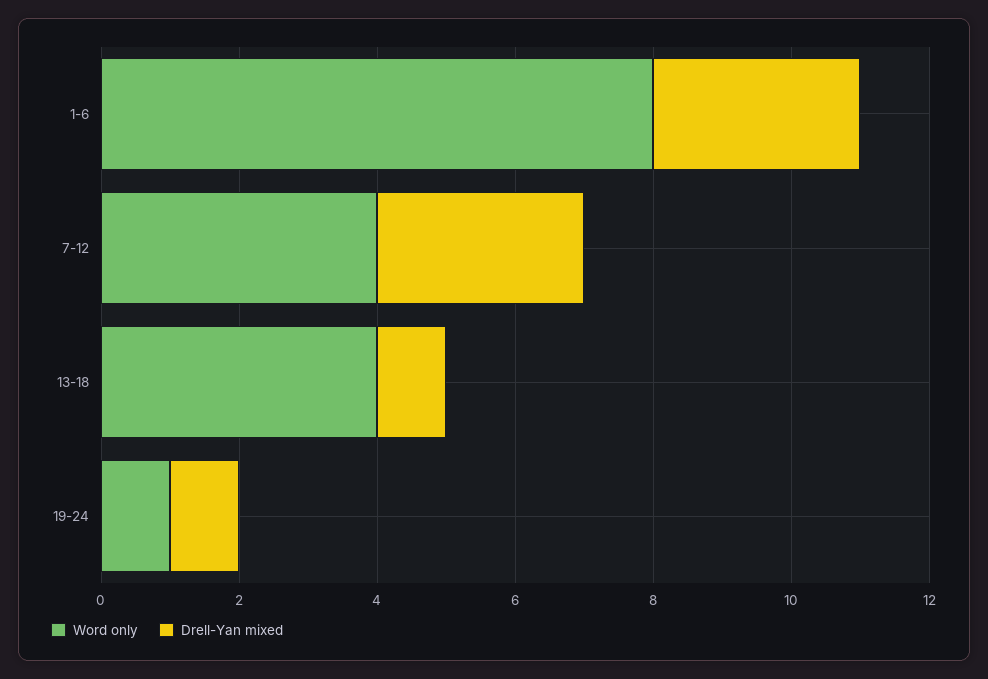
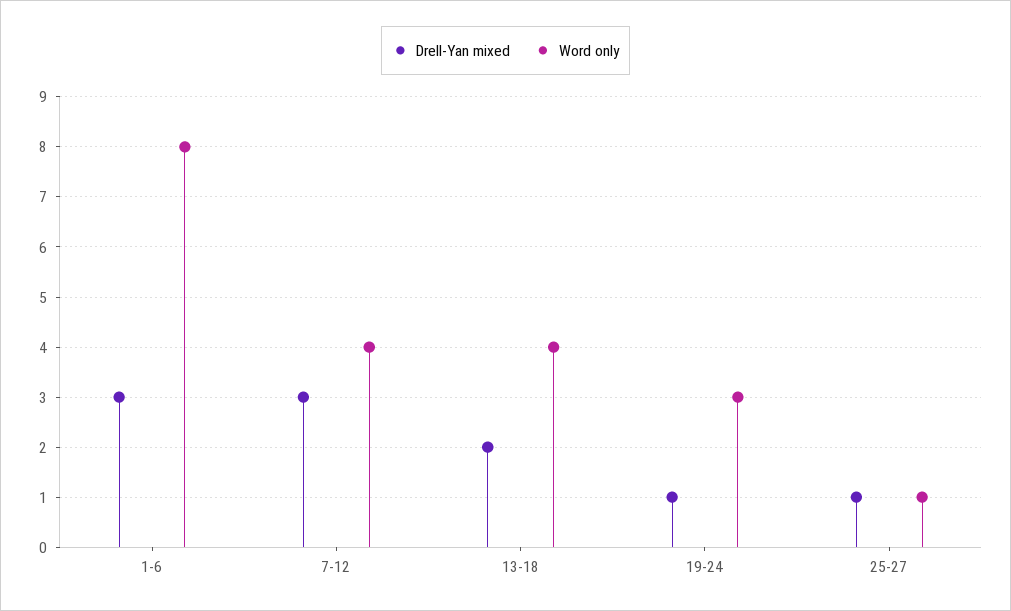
Drell-Yan mixed, 13-18: 1 -> 2
Word only, 19-24: 1 -> 3
Drell-Yan mixed, 25-27: none -> 1
Word only, 25-27: none -> 1

